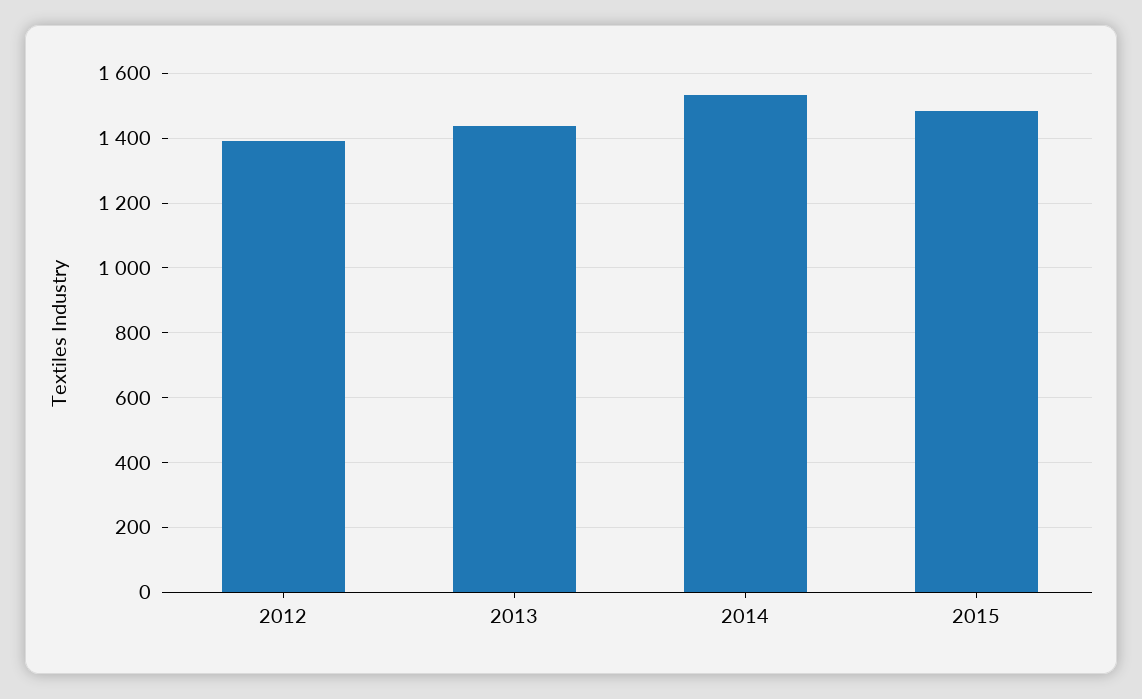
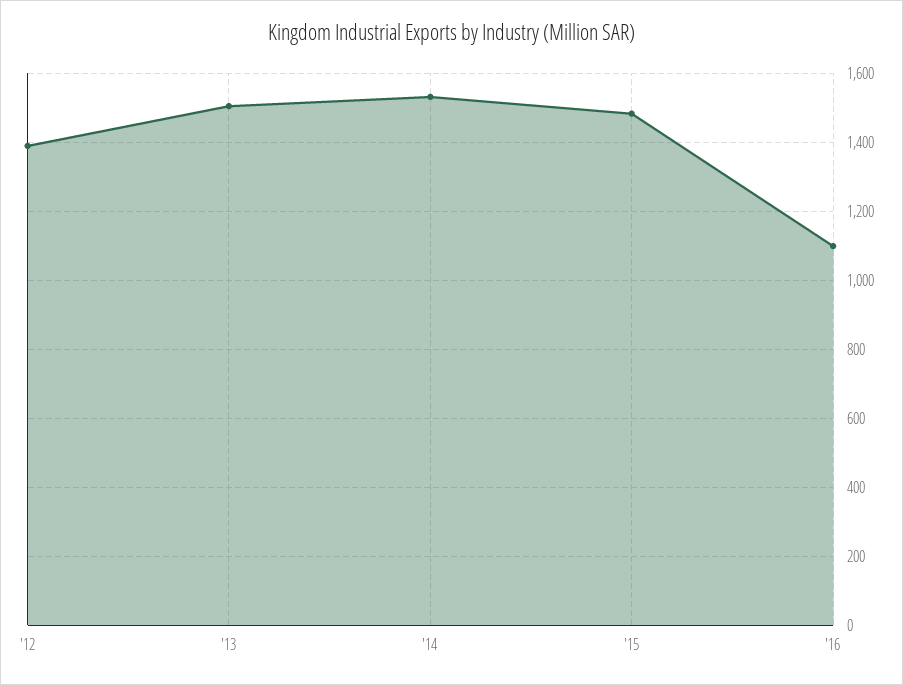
2013: 1440 -> 1500
'16: none -> 1100

